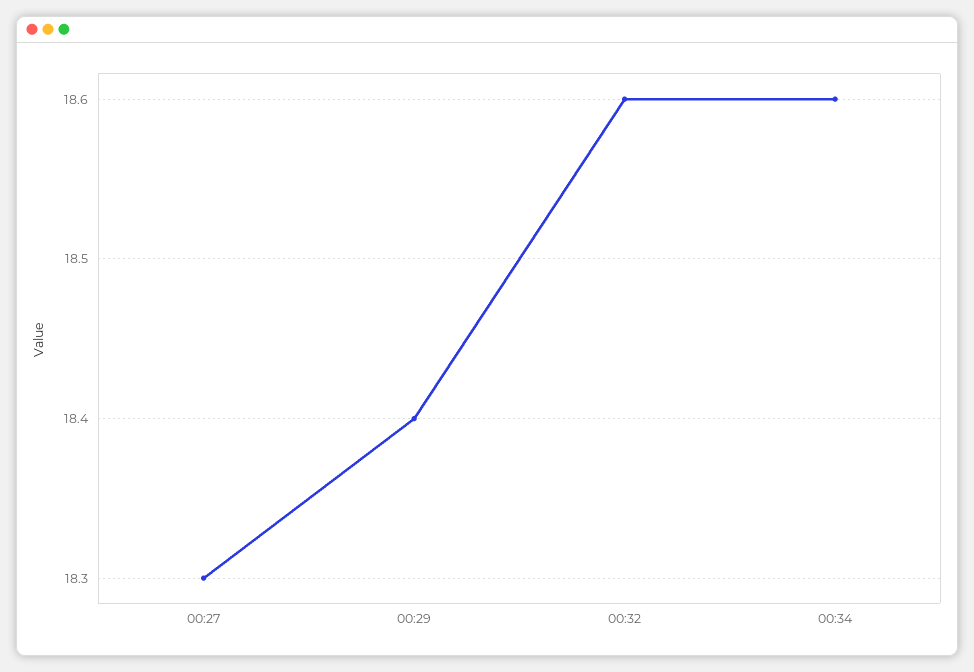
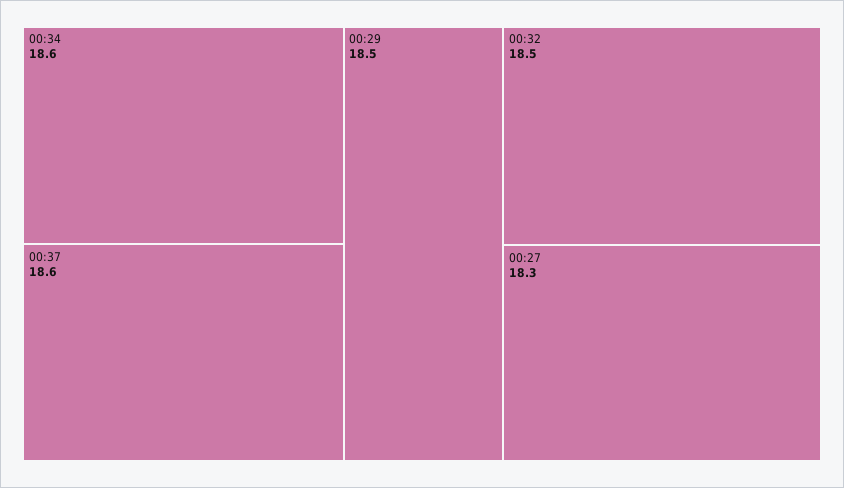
00:29: 18.4 -> 18.5
00:32: 18.6 -> 18.5
00:37: none -> 18.6

